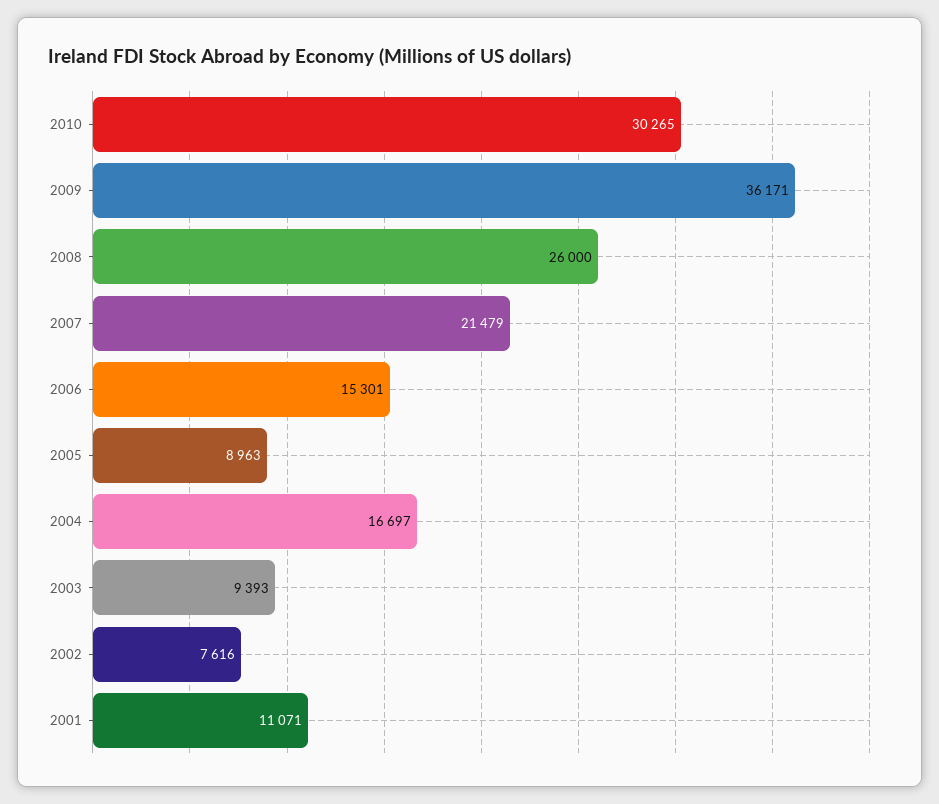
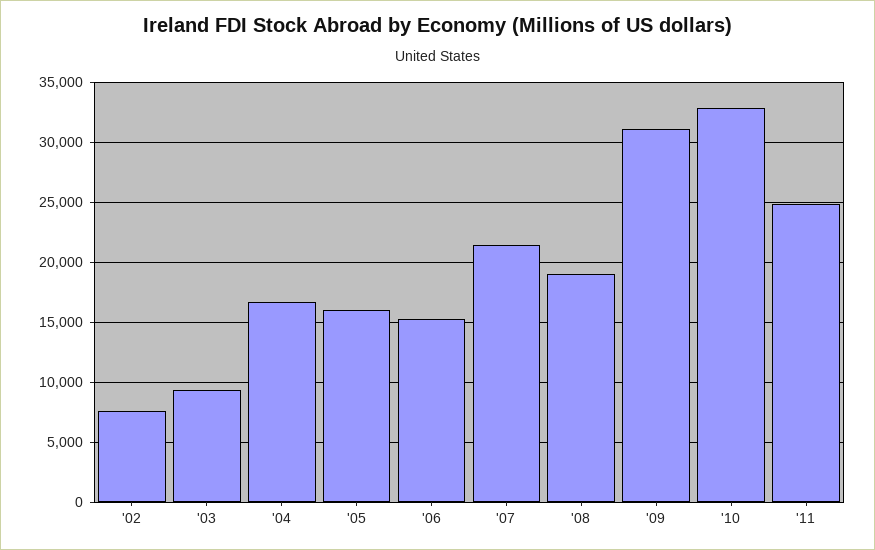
2010: 30265 -> 33000
2009: 36171 -> 31000
2008: 26000 -> 19000
2005: 8963 -> 16000
2001: 11071 -> none
'11: none -> 25000

